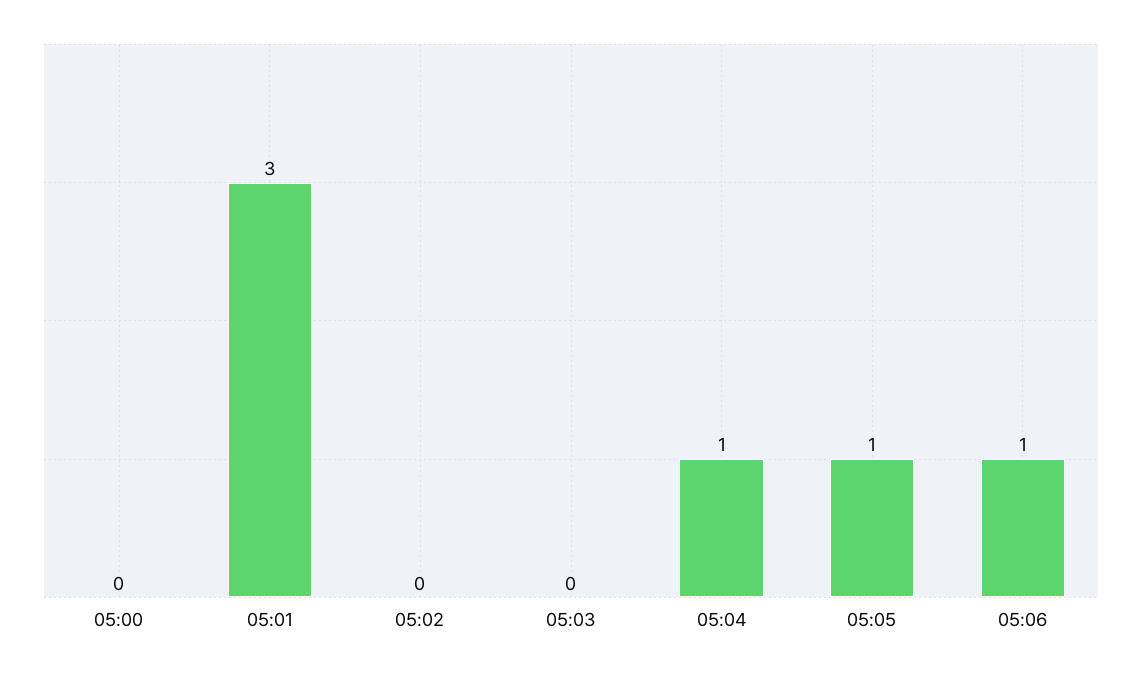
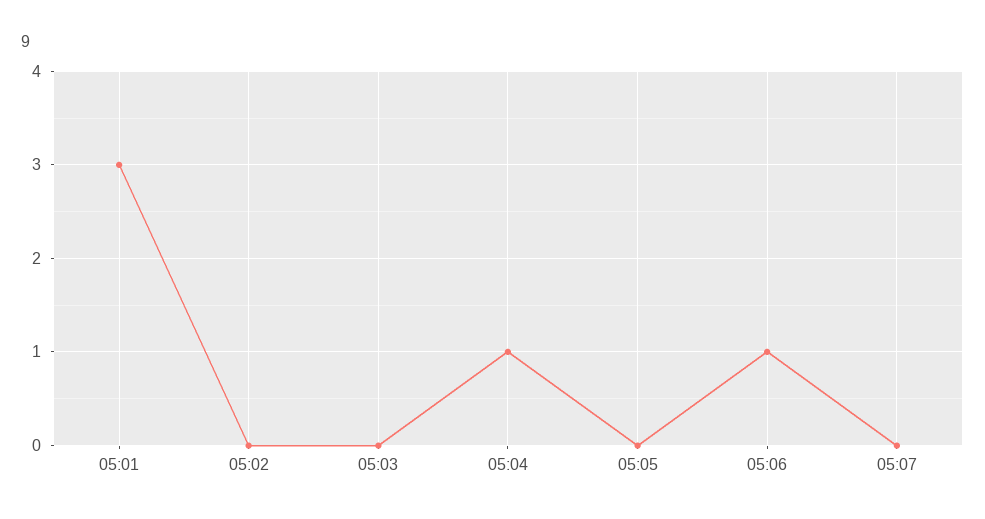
05:00: 0 -> none
05:05: 1 -> 0
05:07: none -> 0

